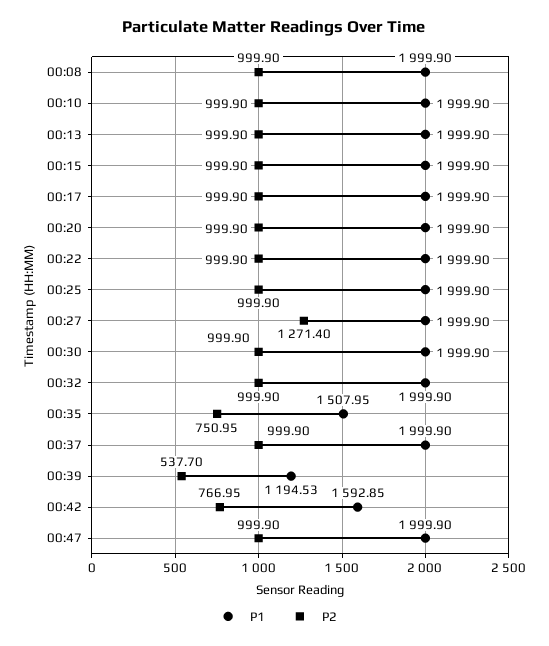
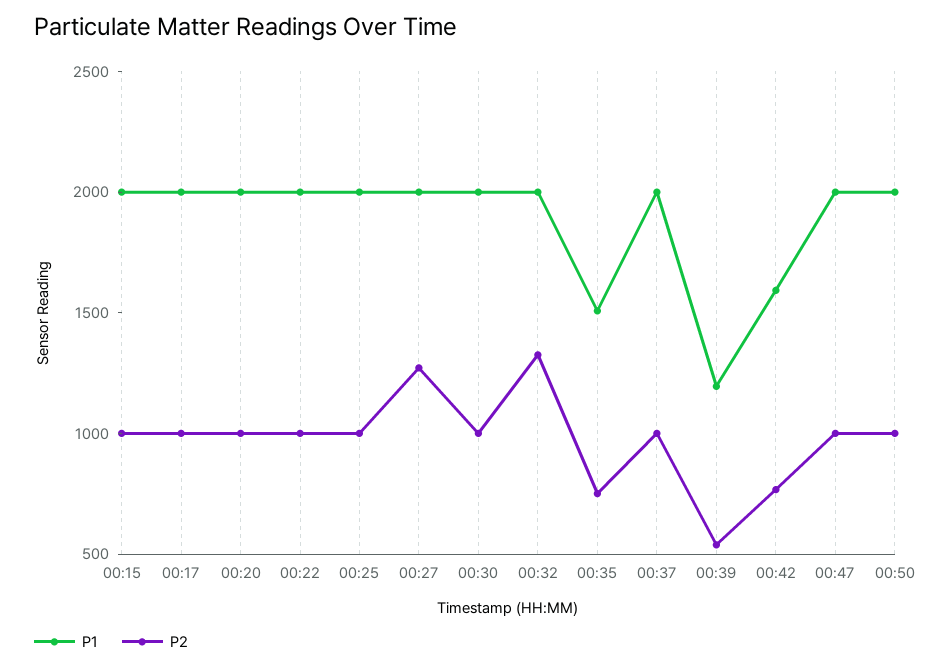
P1, 00:08: 1999.9 -> none
P2, 00:08: 999.9 -> none
P1, 00:10: 1999.9 -> none
P2, 00:10: 999.9 -> none
P1, 00:13: 1999.9 -> none
P2, 00:13: 999.9 -> none
P2, 00:32: 999.9 -> 1300
P1, 00:50: none -> 2000
P2, 00:50: none -> 1000

